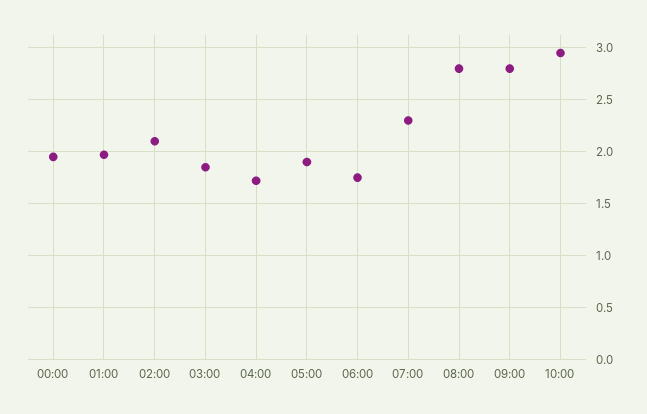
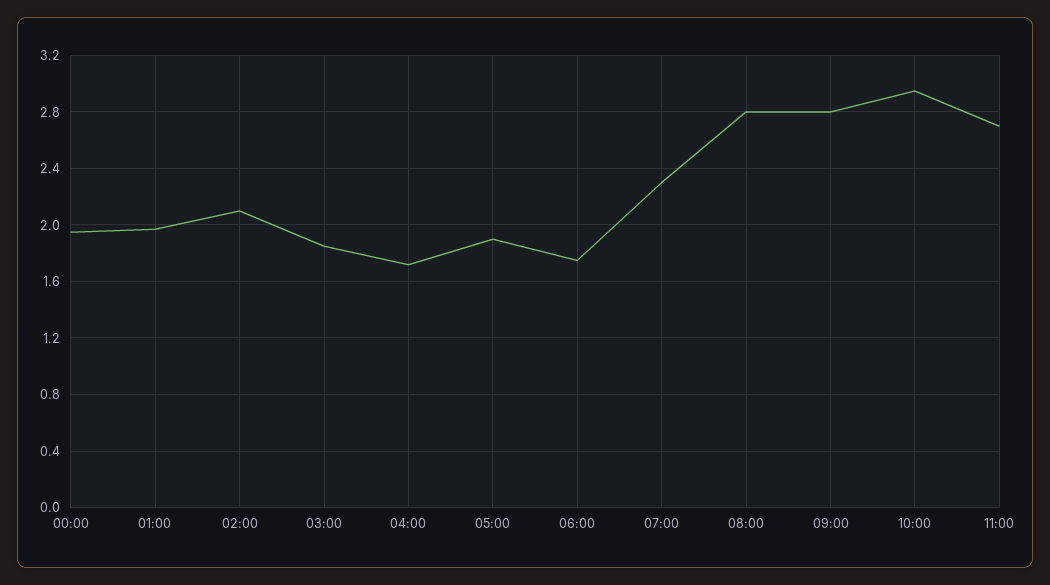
11:00: none -> 2.7

